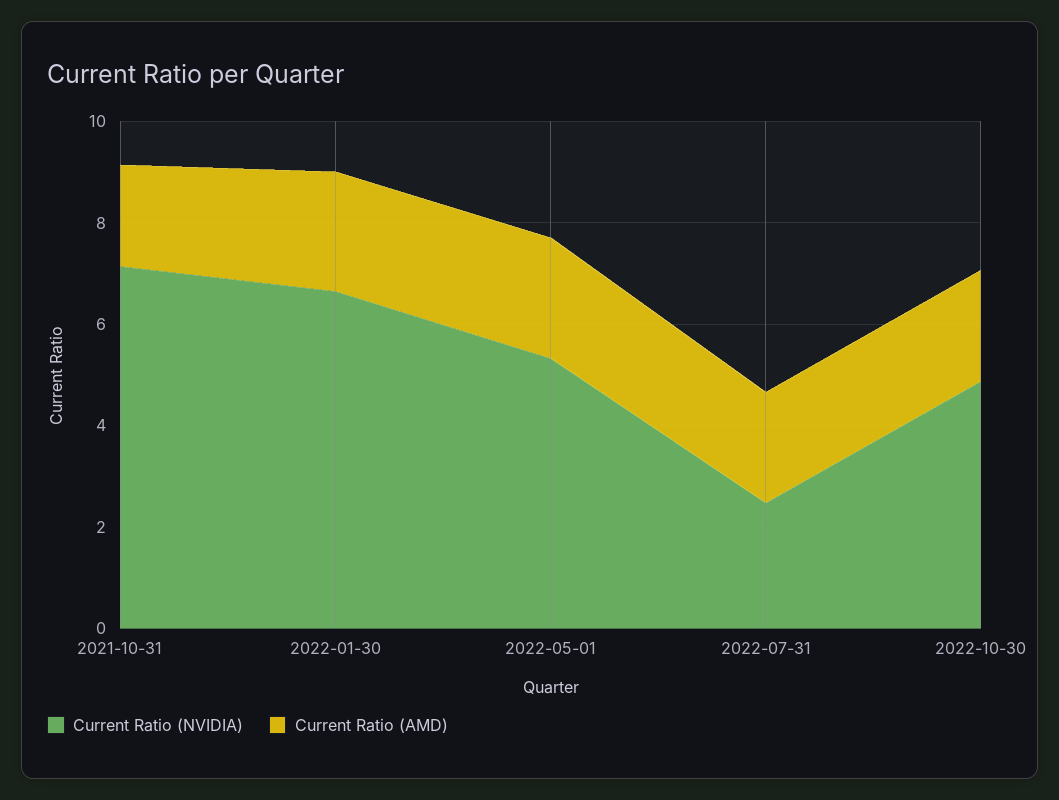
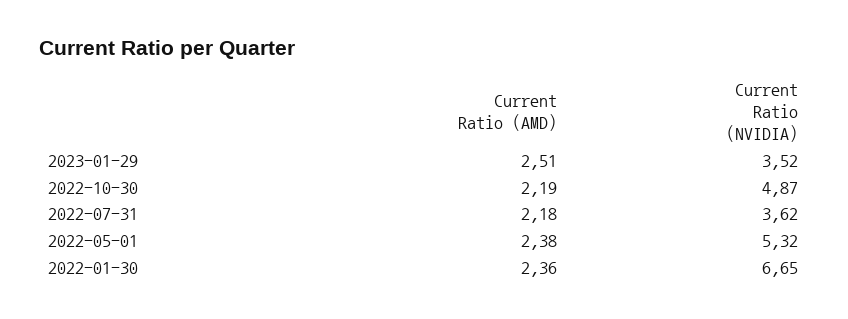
Current Ratio (NVIDIA), 2021-10-31: 7 -> none
Current Ratio (AMD), 2021-10-31: 2 -> none
Current Ratio (NVIDIA), 2022-07-31: 2.5 -> 3.62
Current Ratio (AMD), 2023-01-29: none -> 2.51
Current Ratio (NVIDIA), 2023-01-29: none -> 3.52

